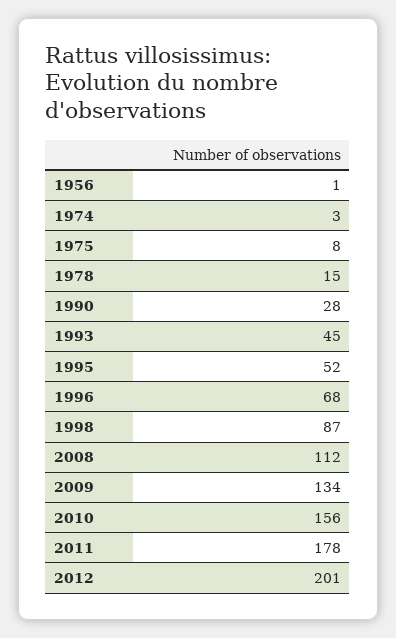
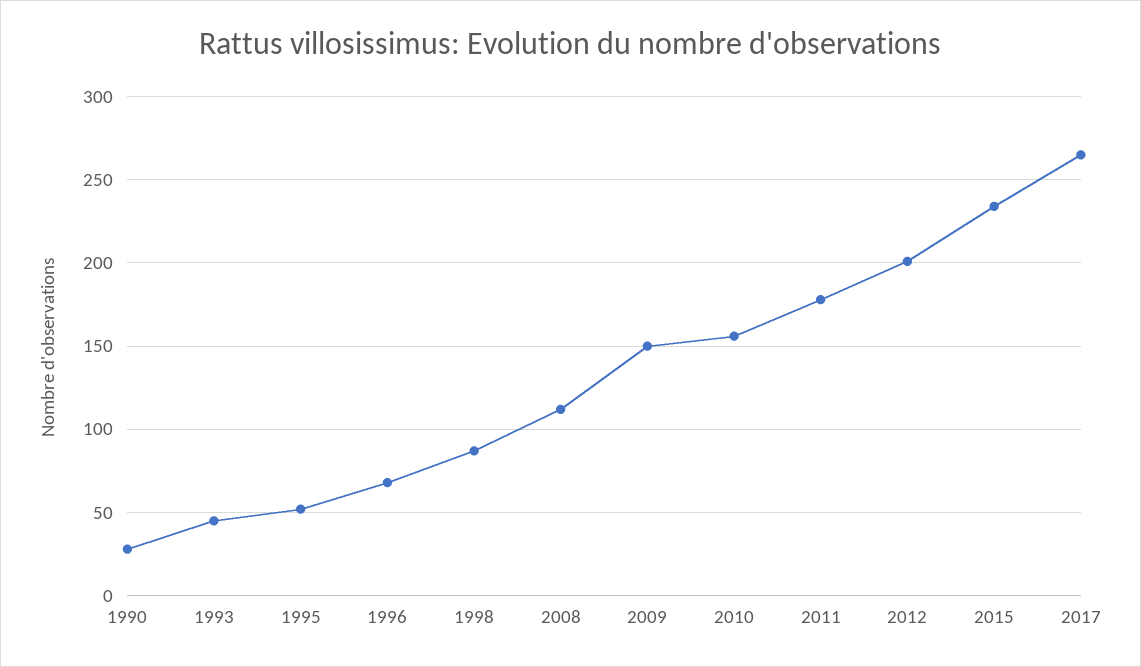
1956: 1 -> none
1974: 3 -> none
1975: 8 -> none
1978: 15 -> none
2009: 134 -> 150
2015: none -> 235
2017: none -> 265

